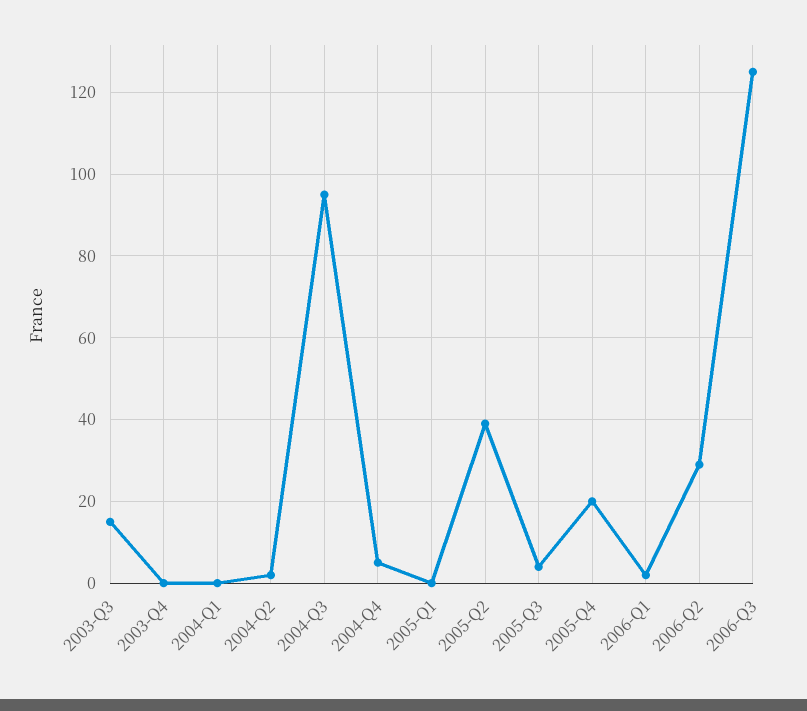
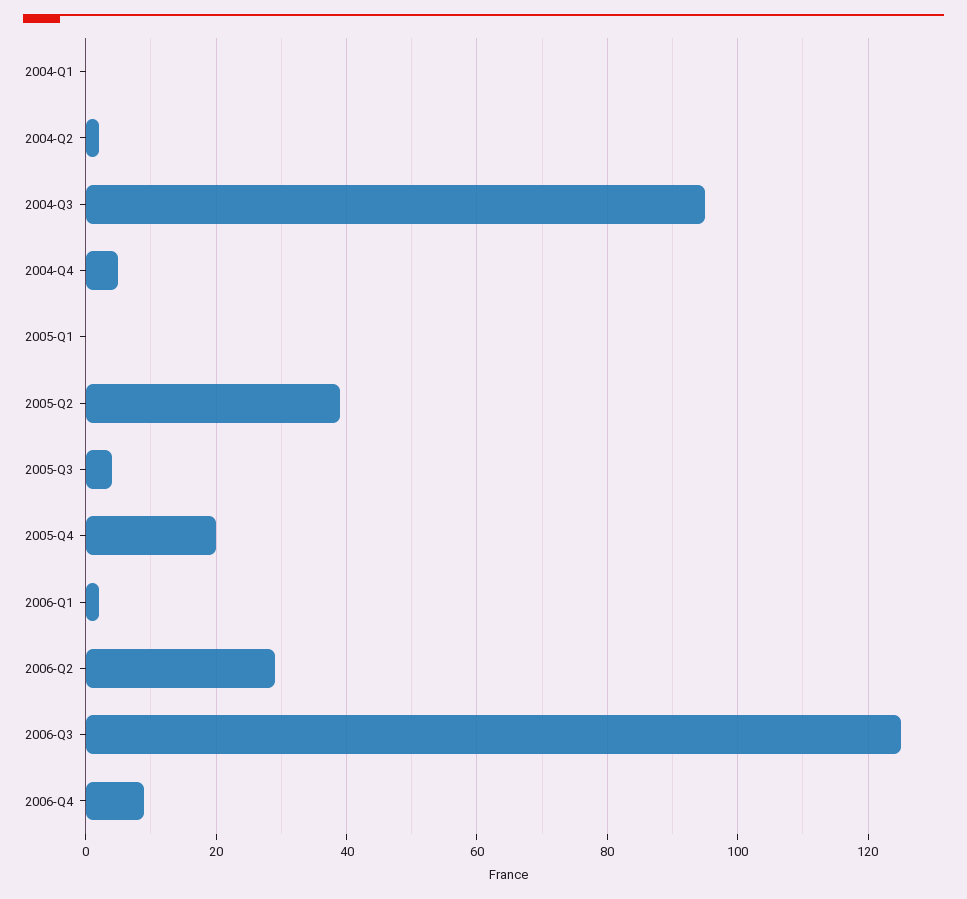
2003-Q3: 15 -> none
2003-Q4: 0 -> none
2006-Q4: none -> 10

